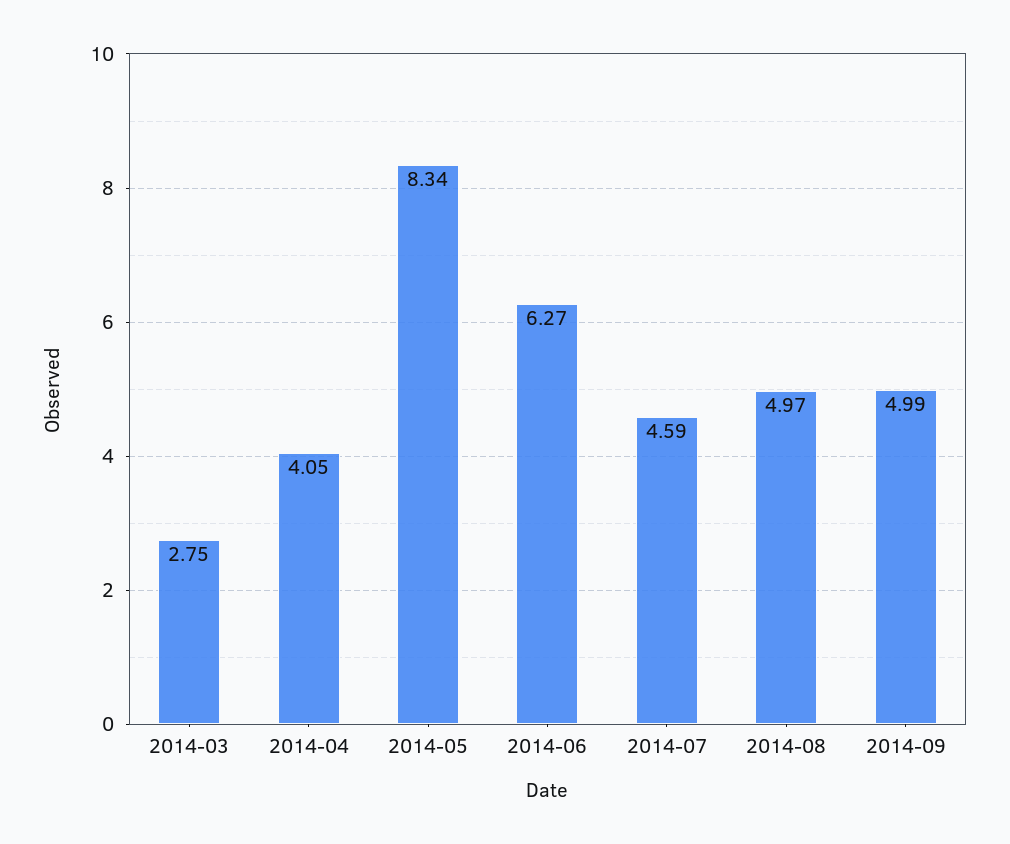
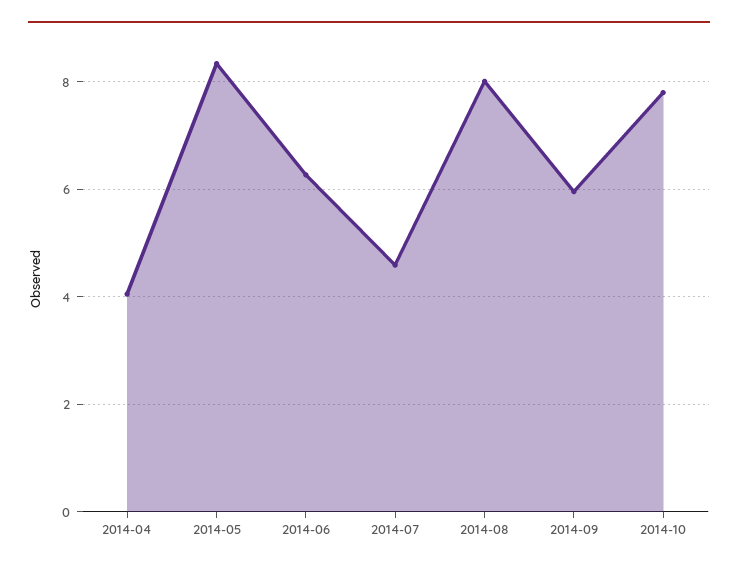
2014-03: 2.75 -> none
2014-08: 4.97 -> 8
2014-09: 4.99 -> 6
2014-10: none -> 7.8

